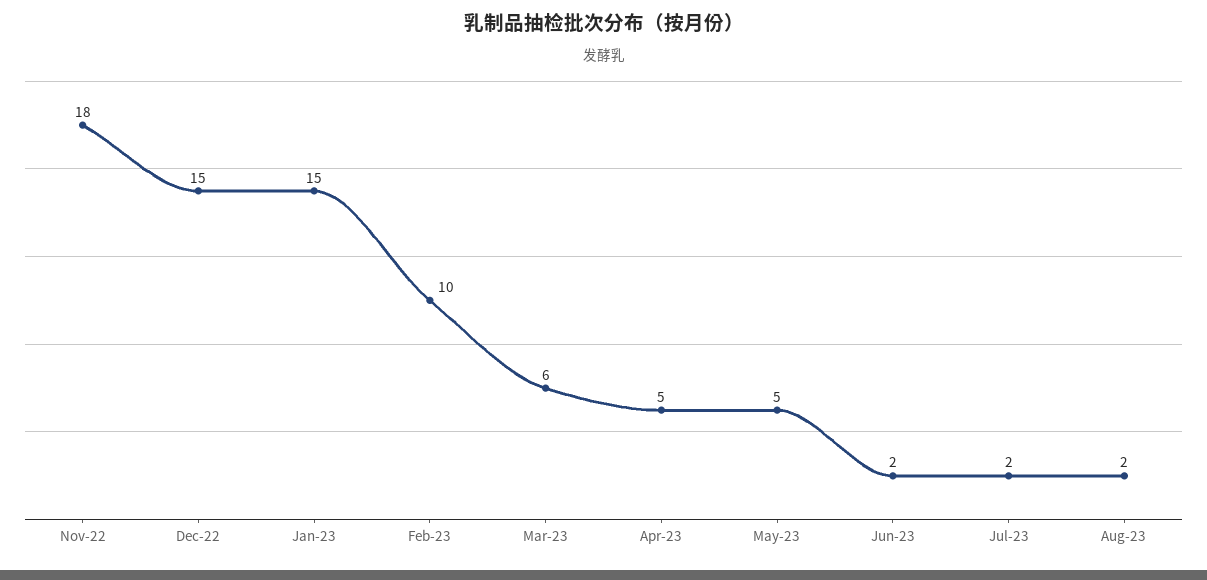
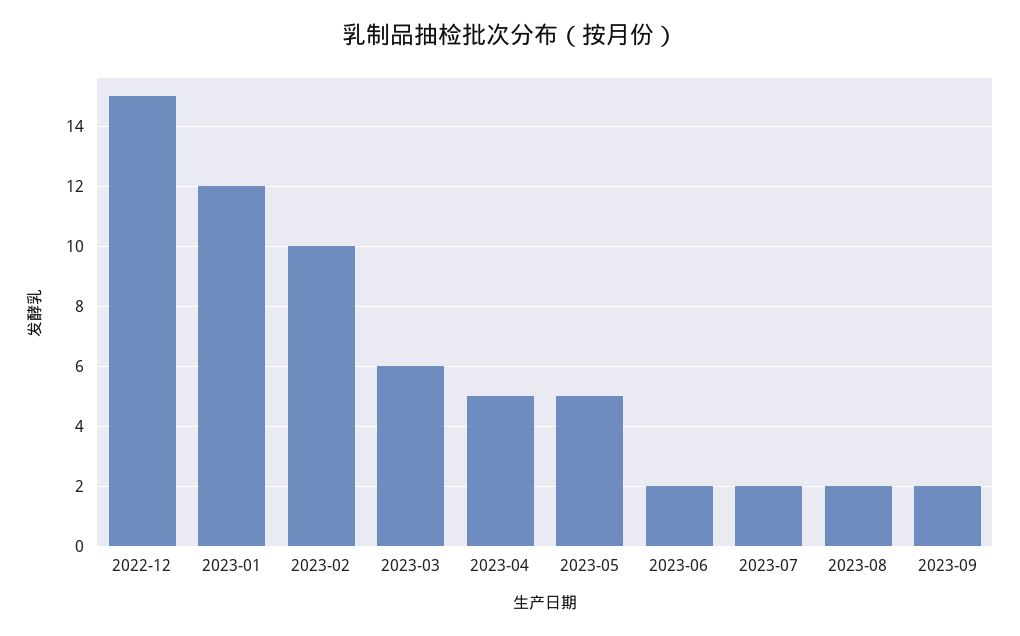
Nov-22: 18 -> none
Jan-23: 15 -> 12
2023-09: none -> 2

